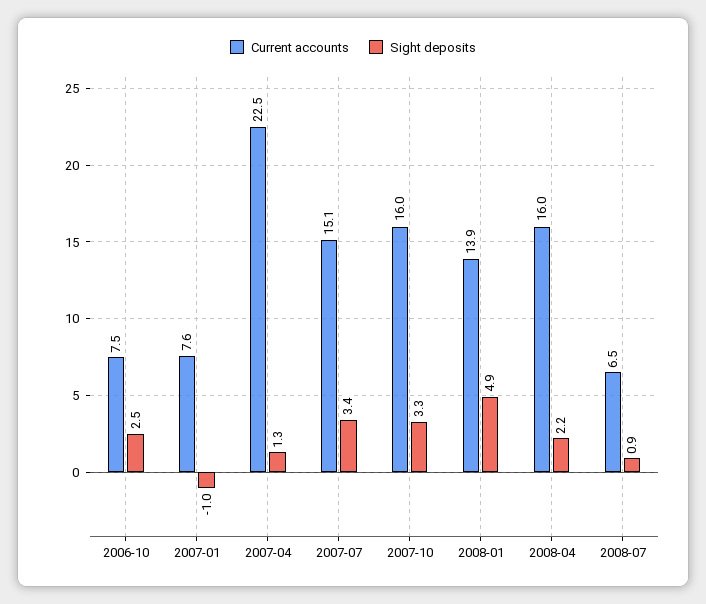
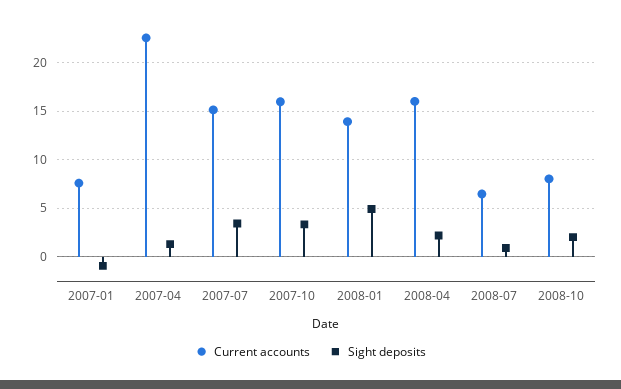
Current accounts, 2006-10: 7.5 -> none
Sight deposits, 2006-10: 2.5 -> none
Current accounts, 2008-10: none -> 8
Sight deposits, 2008-10: none -> 2

